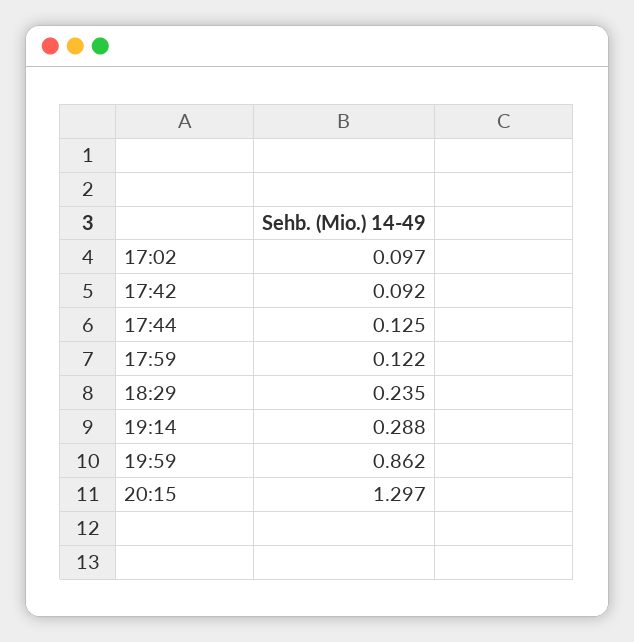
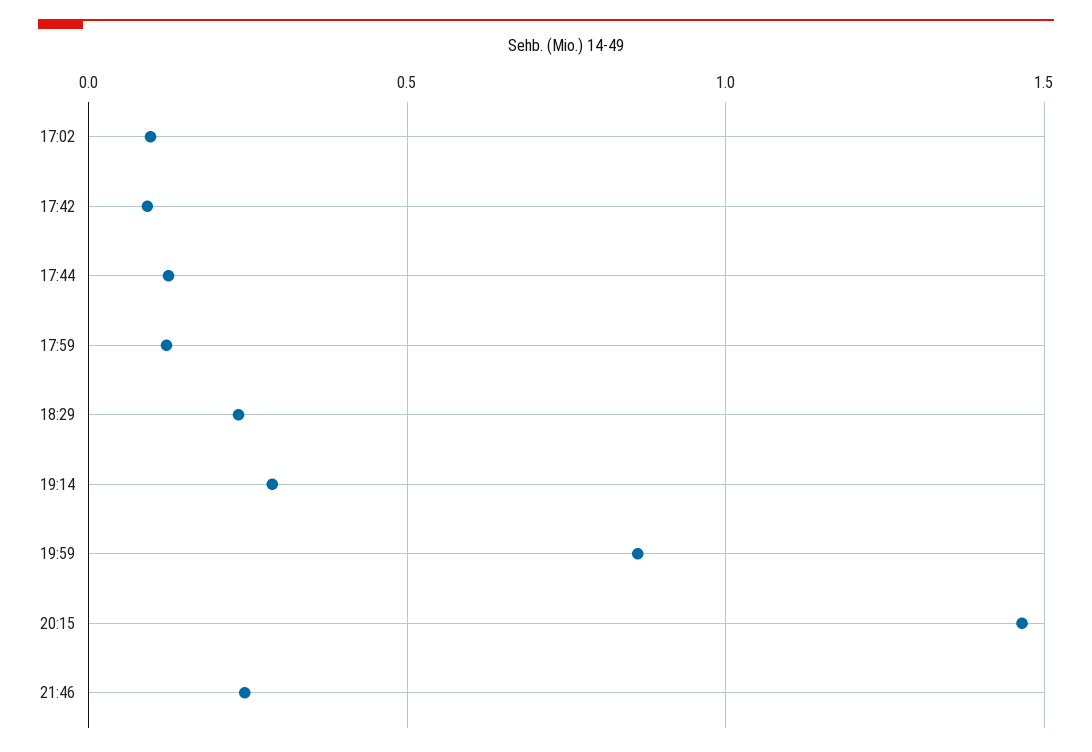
20:15: 1.297 -> 1.45
21:46: none -> 0.25

